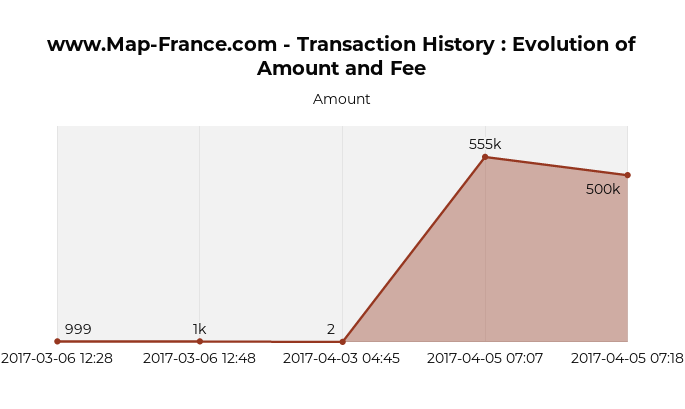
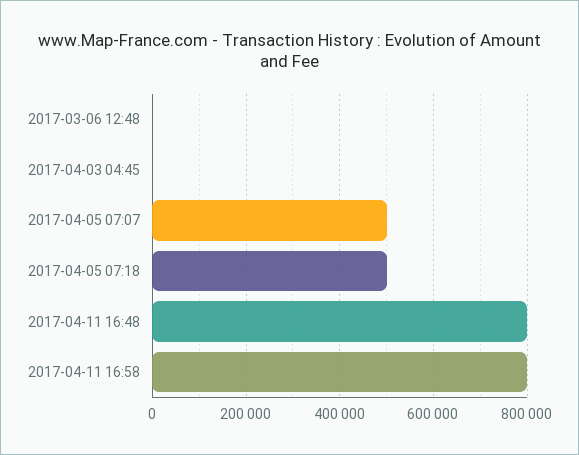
2017-03-06 12:28: 999 -> none
2017-04-05 07:07: 555000 -> 500000
2017-04-11 16:48: none -> 800000
2017-04-11 16:58: none -> 800000

